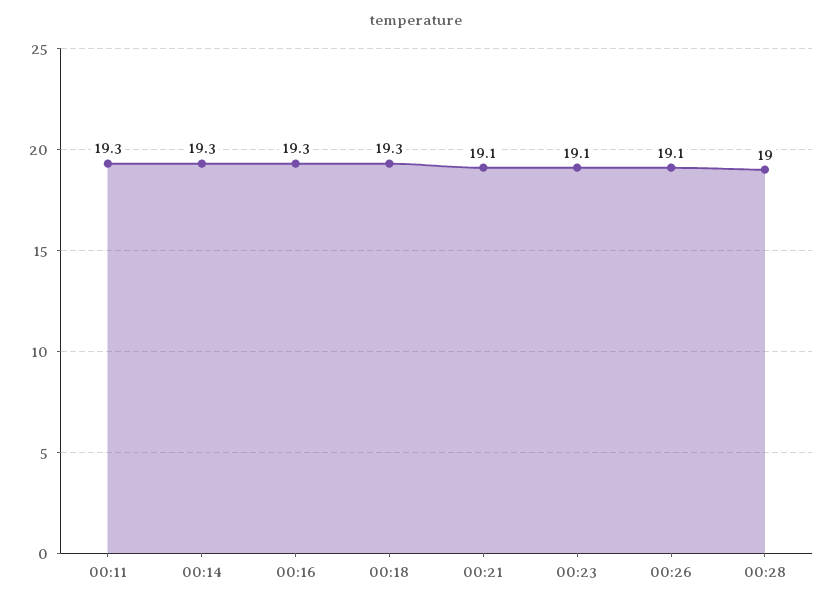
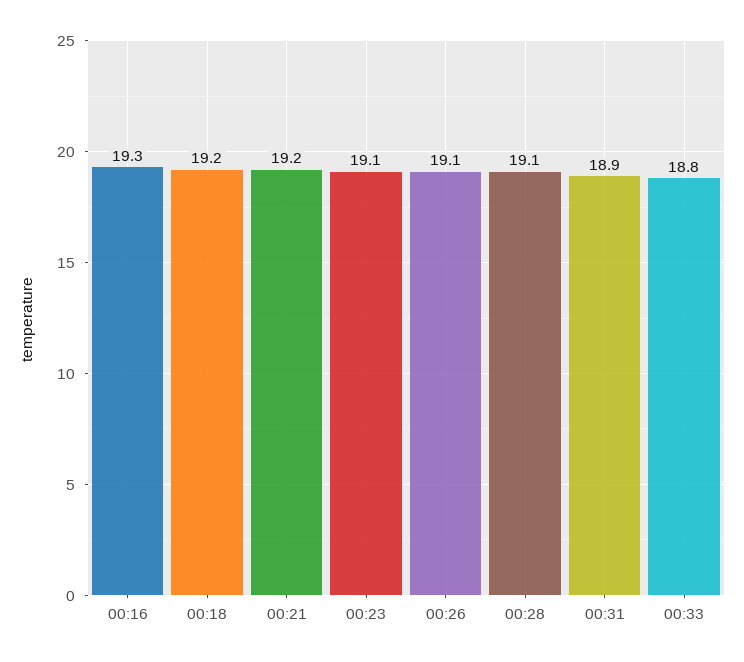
00:11: 19.3 -> none
00:14: 19.3 -> none
00:18: 19.3 -> 19.2
00:21: 19.1 -> 19.2
00:28: 19 -> 19.1
00:31: none -> 18.9
00:33: none -> 18.8

